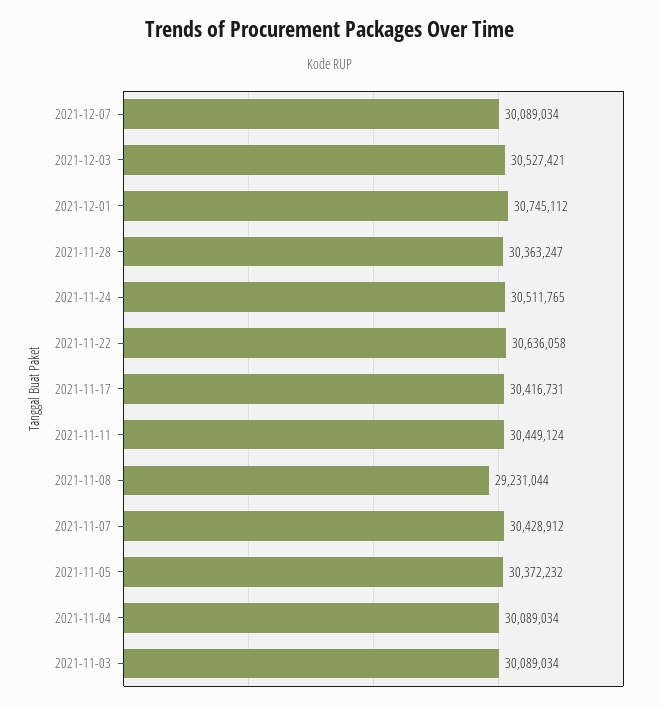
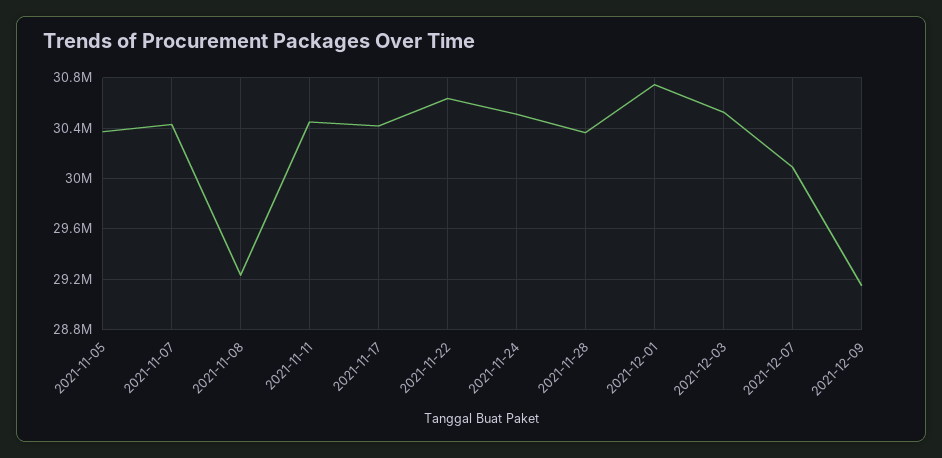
2021-11-04: 30089034 -> none
2021-11-03: 30089034 -> none
2021-12-09: none -> 29150000

